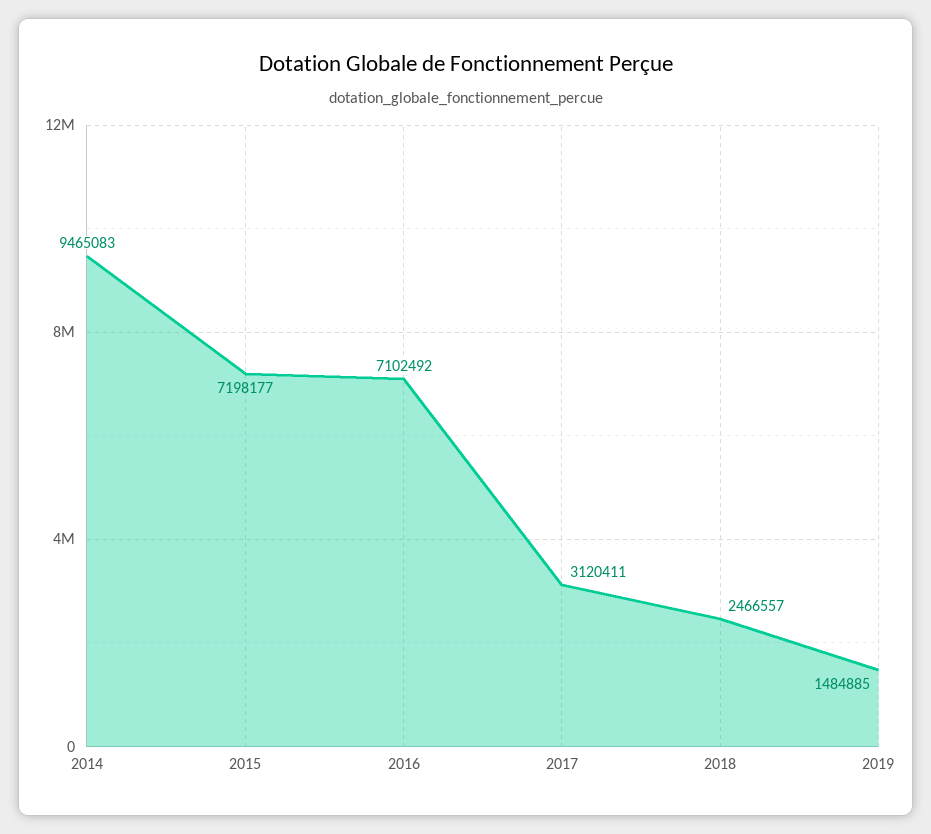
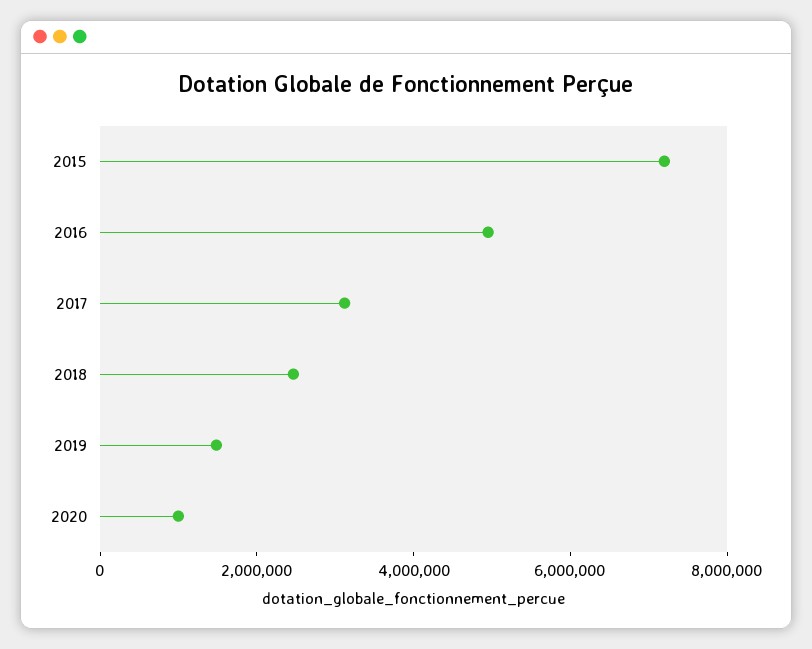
2014: 9465083 -> none
2016: 7102492 -> 5000000
2020: none -> 1000000

